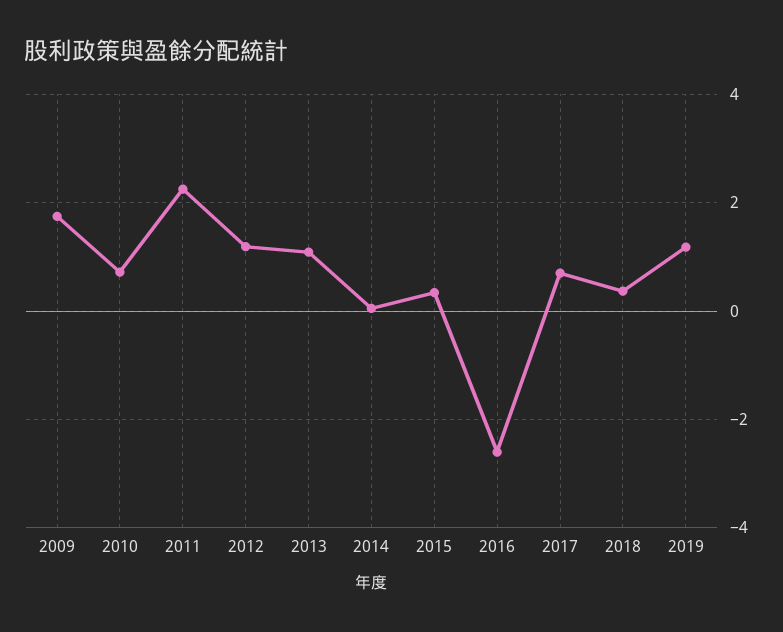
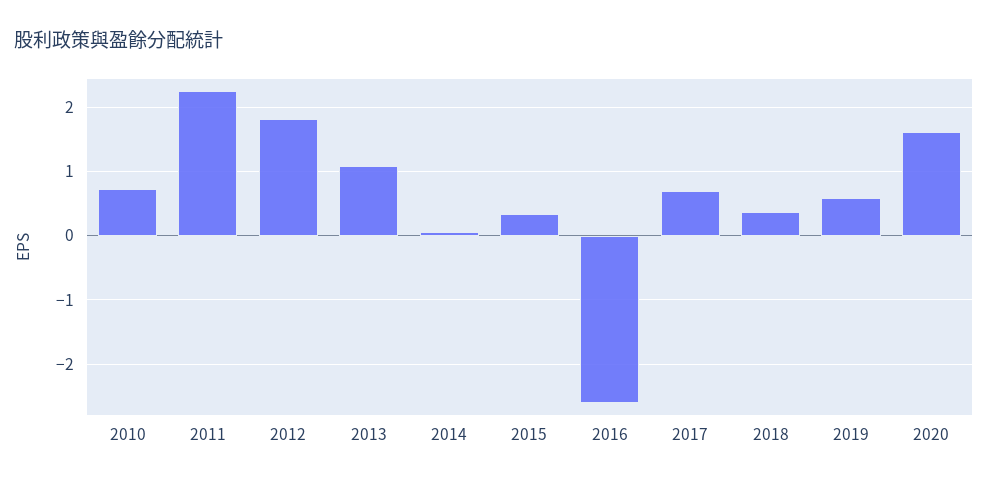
2009: 1.8 -> none
2012: 1.2 -> 1.8
2019: 1.2 -> 0.6
2020: none -> 1.6

